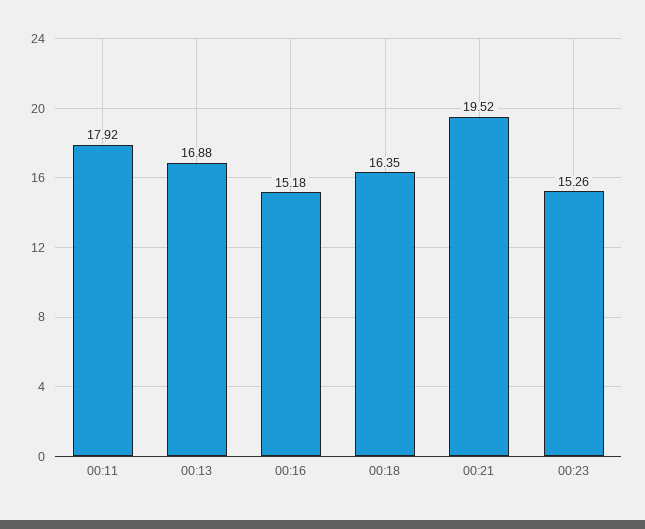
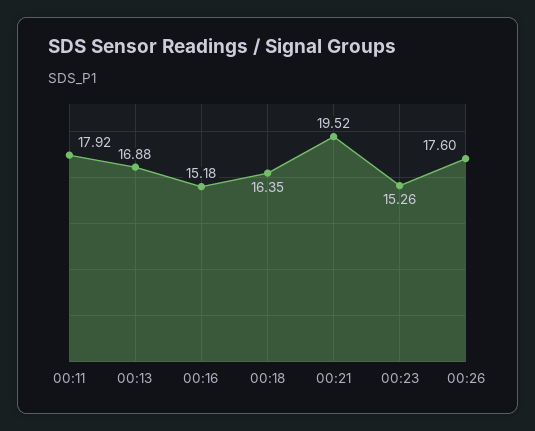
00:26: none -> 17.6

